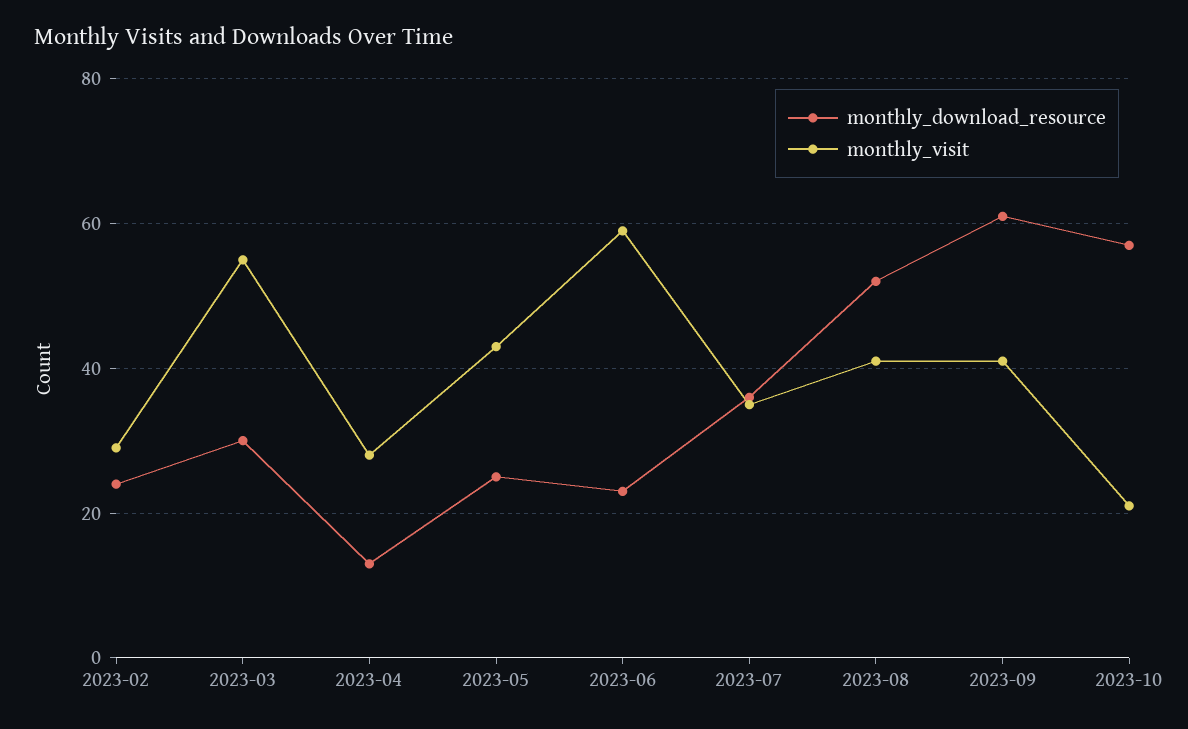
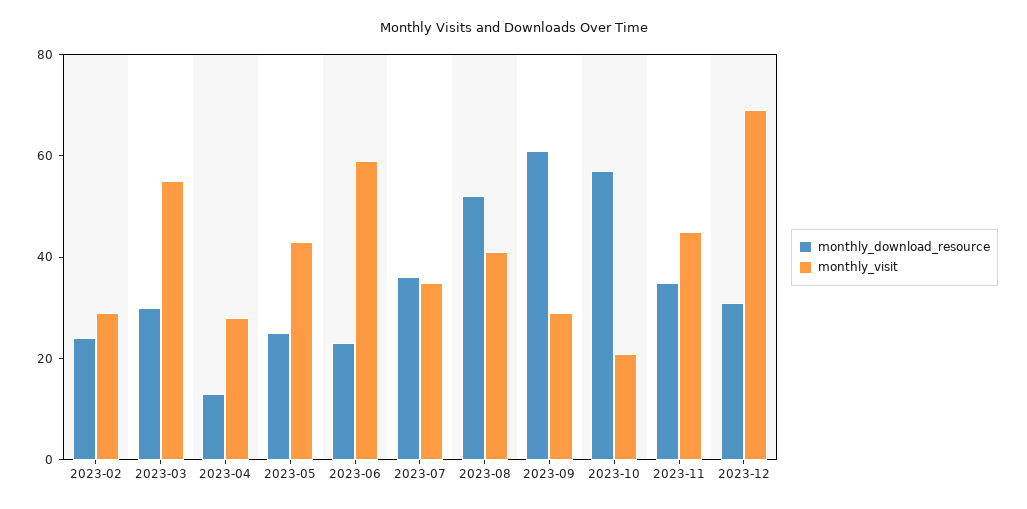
monthly_visit, 2023-09: 40 -> 30
monthly_download_resource, 2023-11: none -> 35
monthly_visit, 2023-11: none -> 45
monthly_download_resource, 2023-12: none -> 30
monthly_visit, 2023-12: none -> 70

